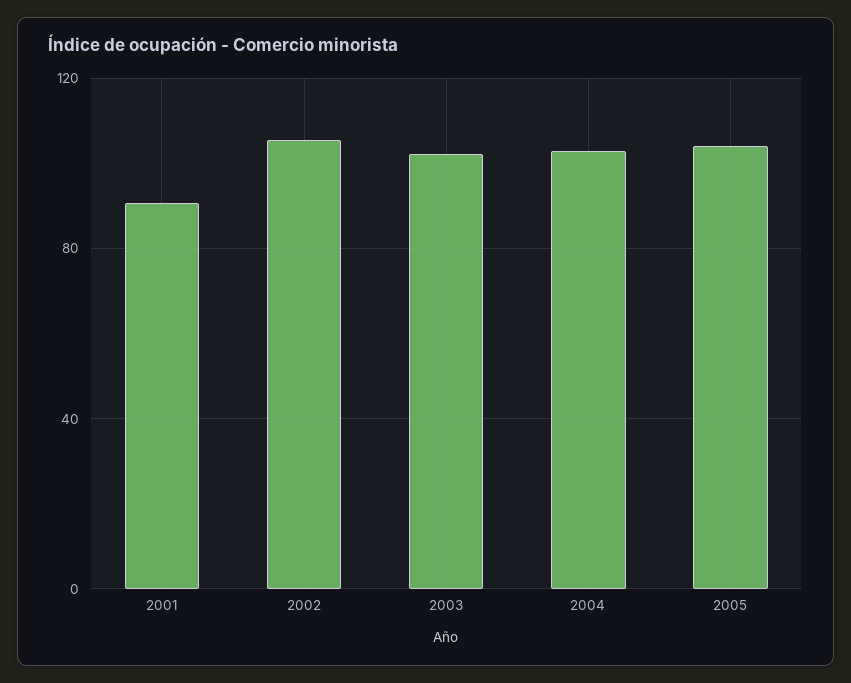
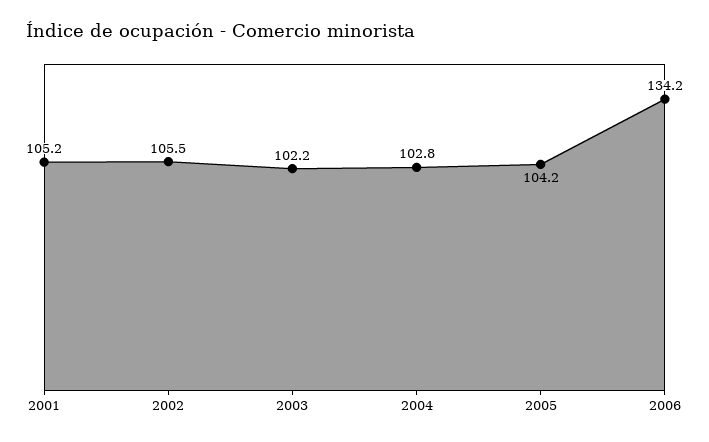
2001: 90 -> 105.2
2006: none -> 134.2

